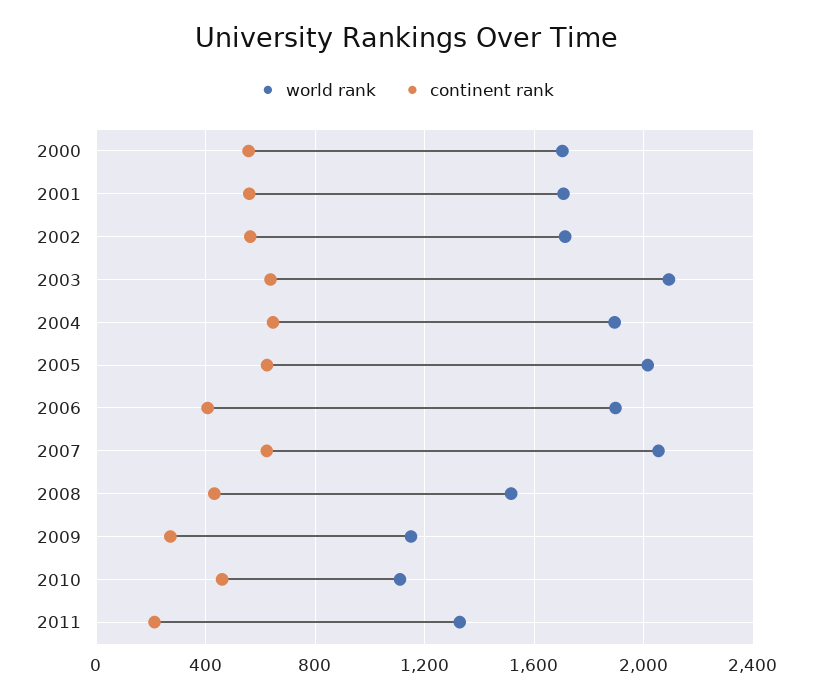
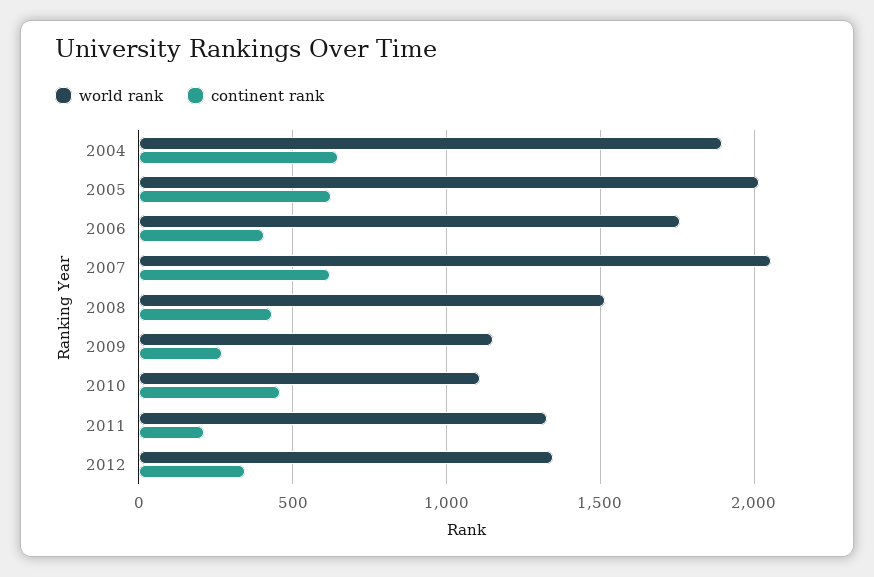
world rank, 2000: 1700 -> none
continent rank, 2000: 550 -> none
world rank, 2001: 1700 -> none
continent rank, 2001: 550 -> none
world rank, 2002: 1700 -> none
continent rank, 2002: 550 -> none
world rank, 2003: 2100 -> none
continent rank, 2003: 650 -> none
world rank, 2006: 1900 -> 1750
world rank, 2012: none -> 1350
continent rank, 2012: none -> 350

